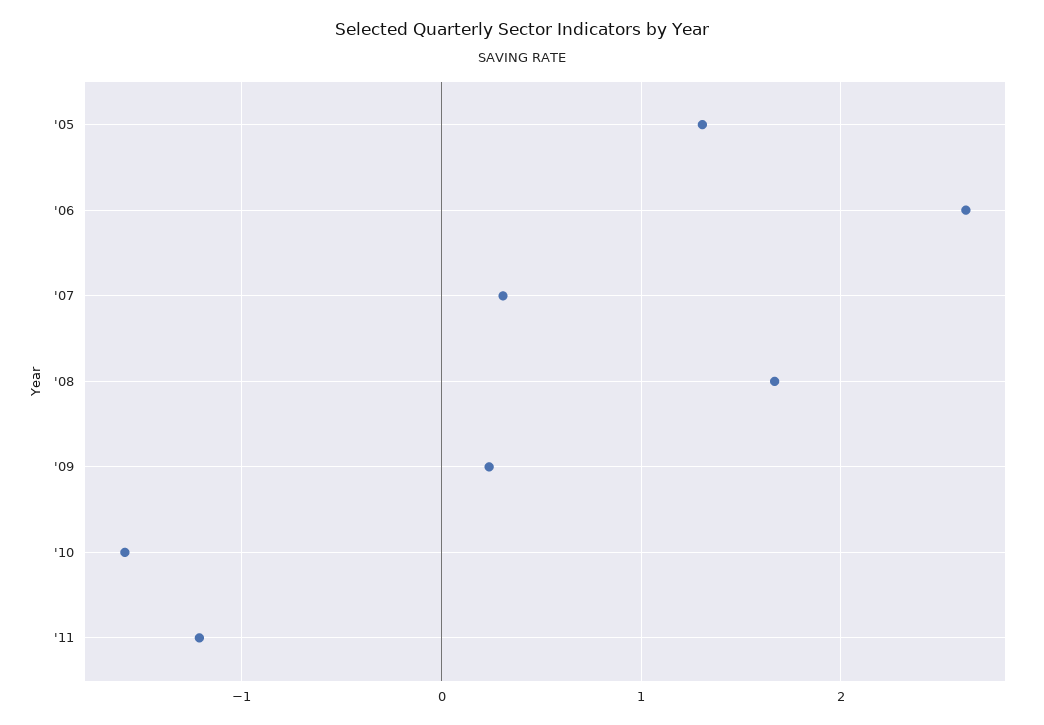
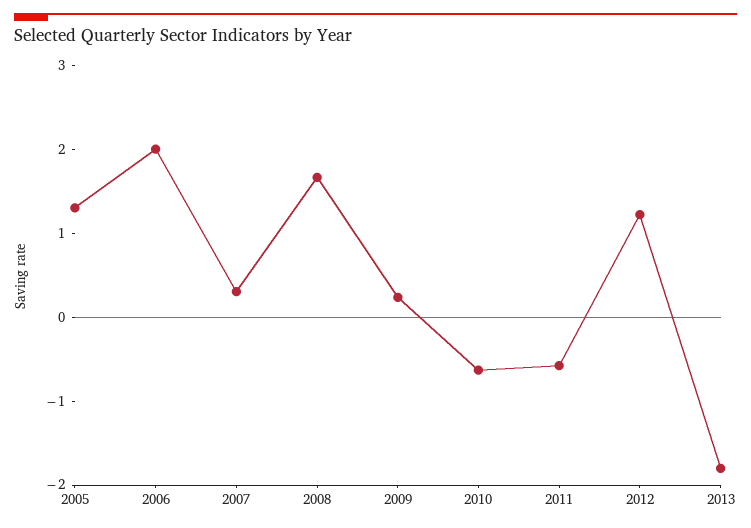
'06: 2.6 -> 2
'10: -1.6 -> -0.6
'11: -1.2 -> -0.6
2012: none -> 1.2
2013: none -> -1.8

